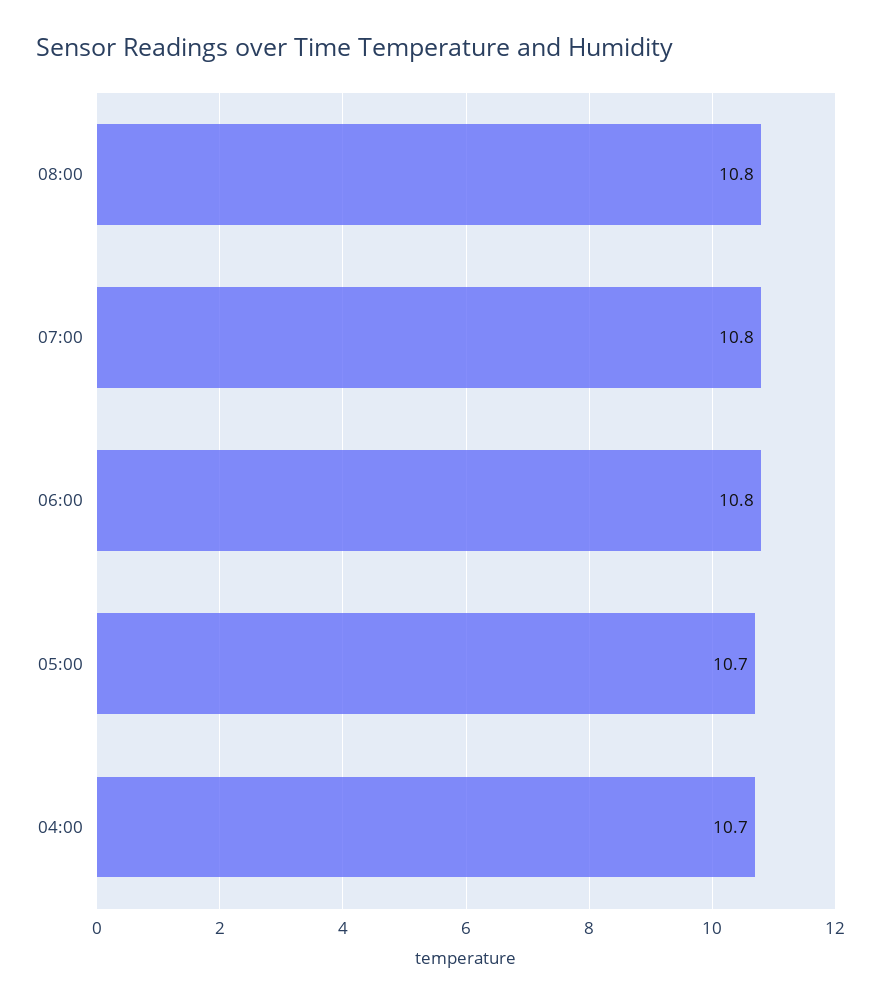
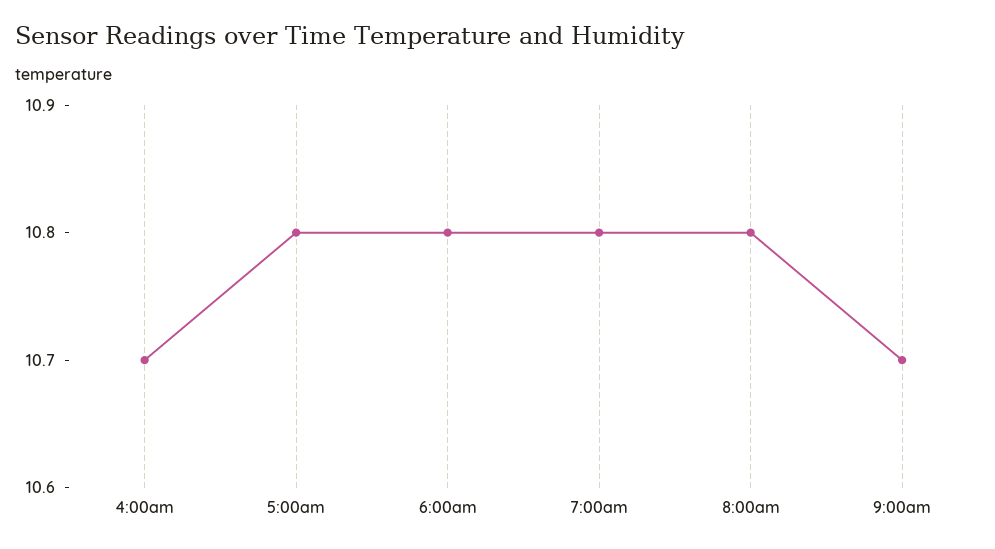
05:00: 10.7 -> 10.8
9:00am: none -> 10.7

